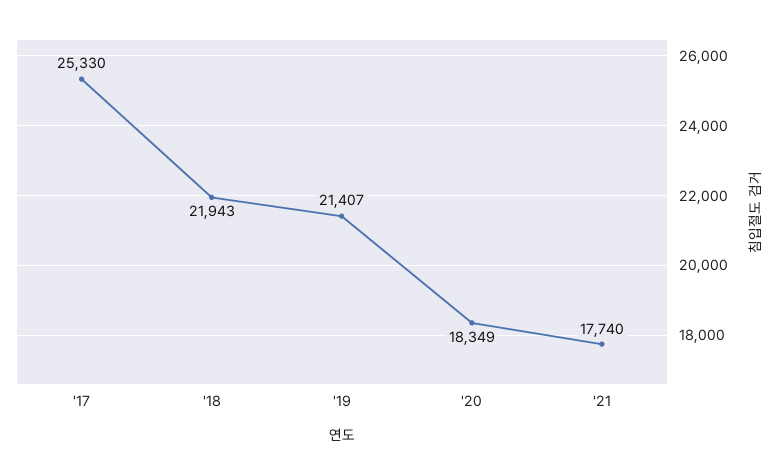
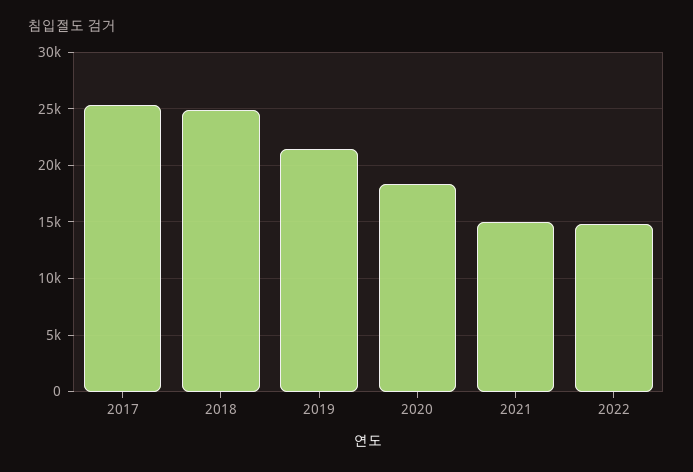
'18: 21943 -> 25000
'21: 17740 -> 15000
2022: none -> 15000

